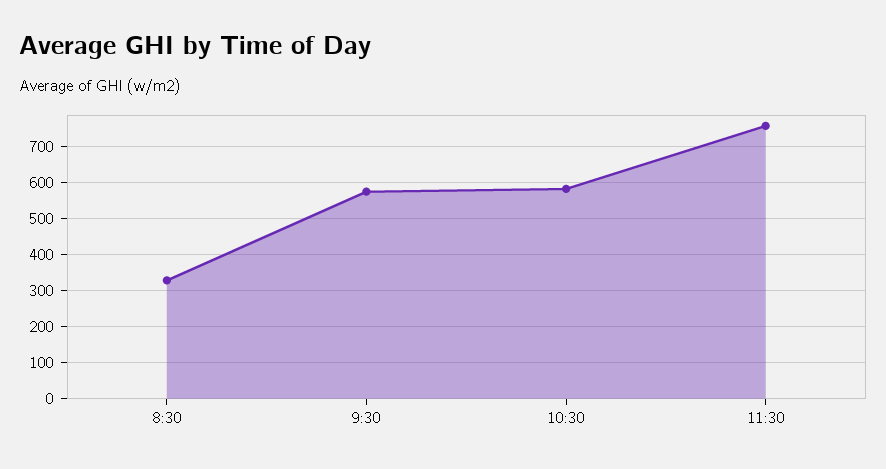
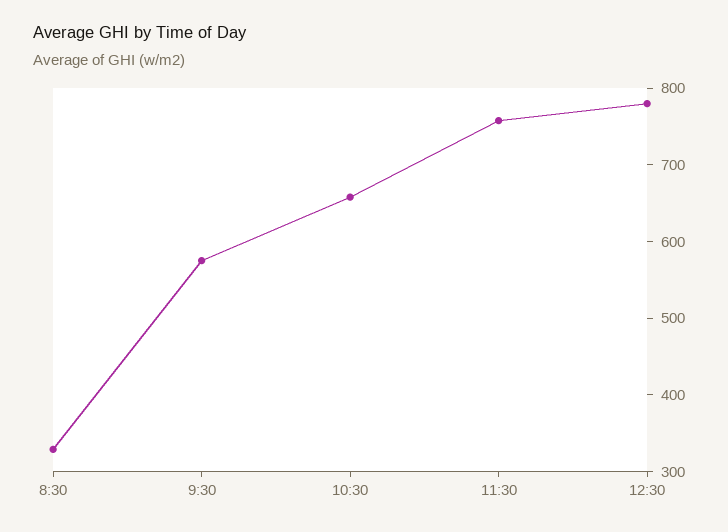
10:30: 580 -> 660
12:30: none -> 780

